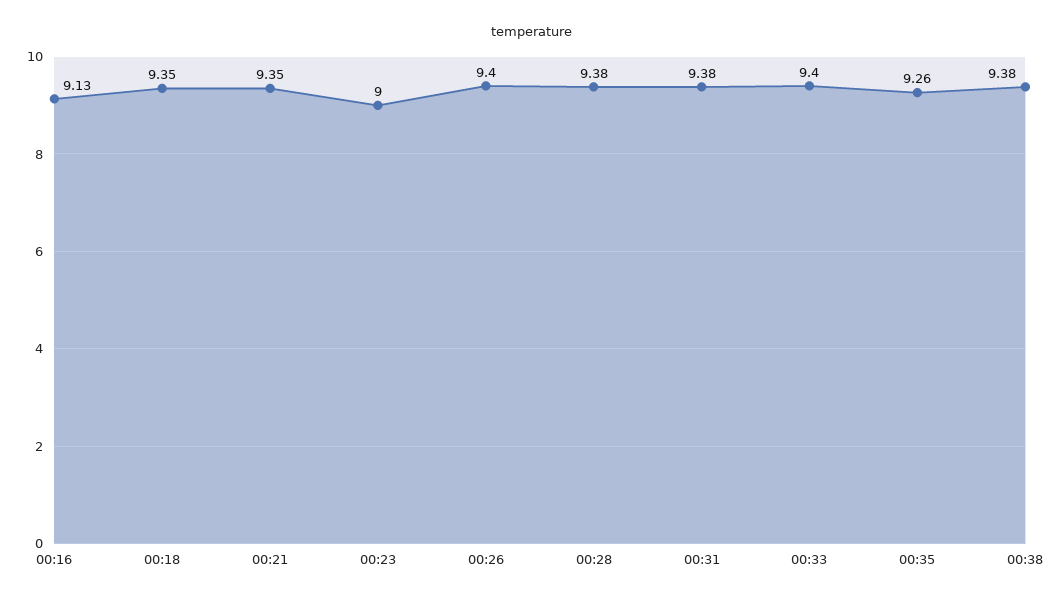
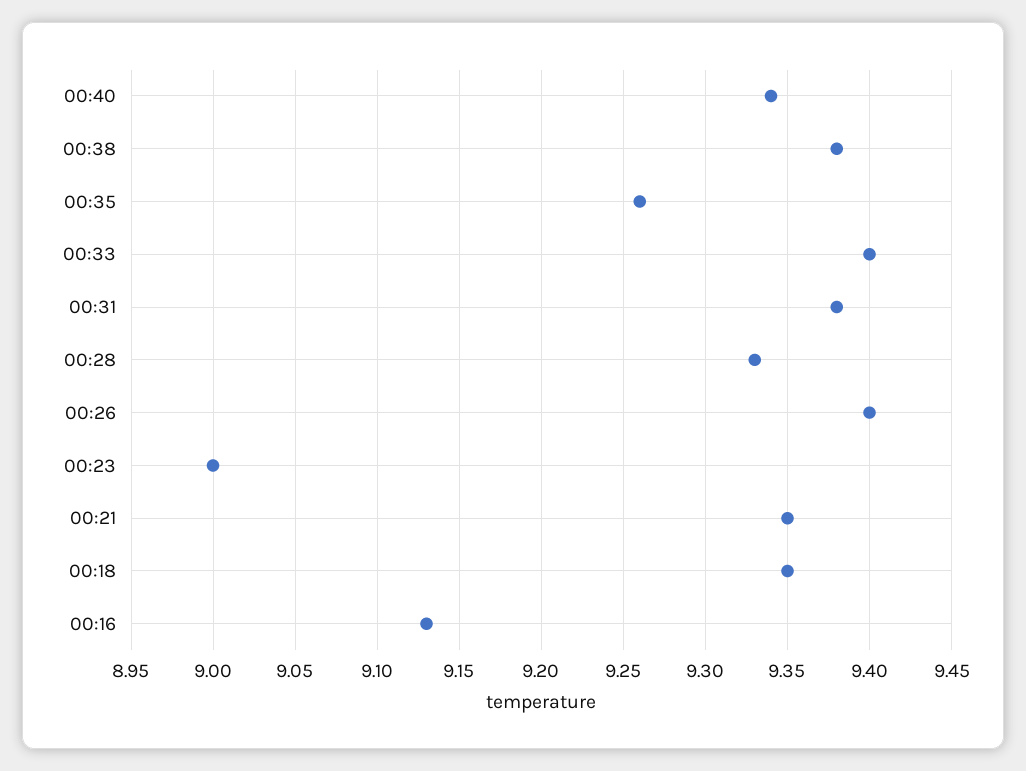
00:28: 9.38 -> 9.33
00:40: none -> 9.34

